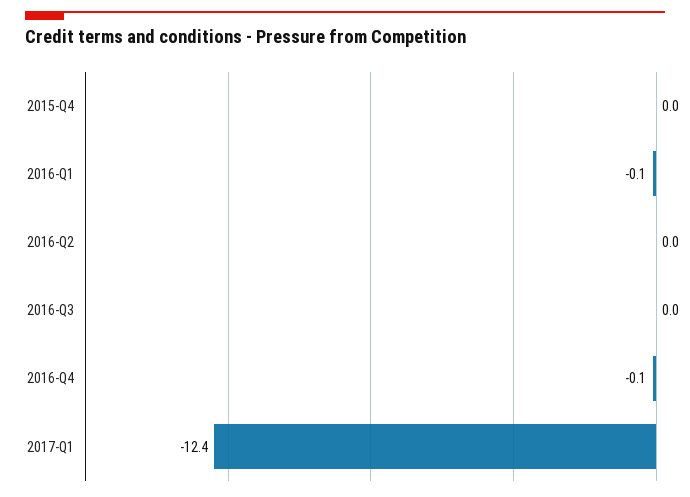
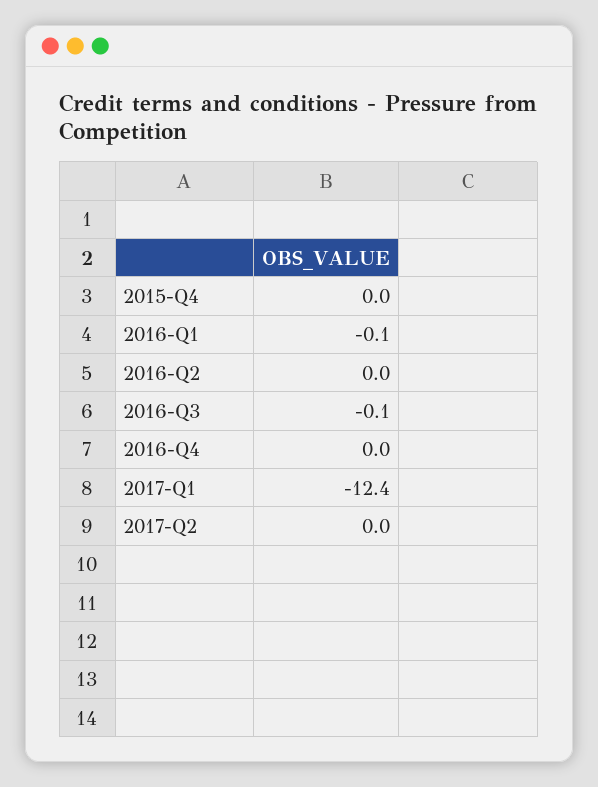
2016-Q3: 0 -> -0.1
2016-Q4: -0.1 -> 0
2017-Q2: none -> 0

